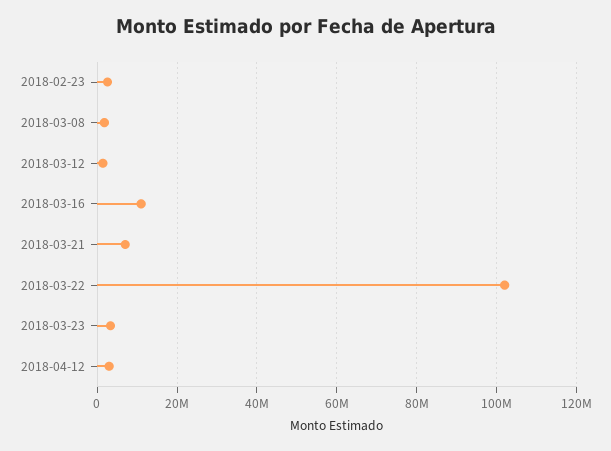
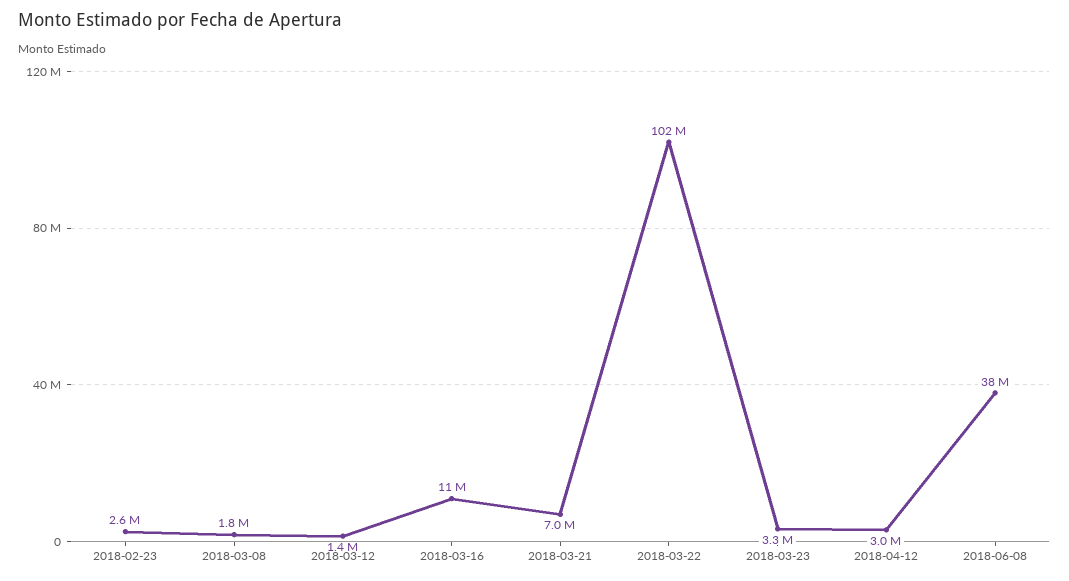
2018-06-08: none -> 38000000

